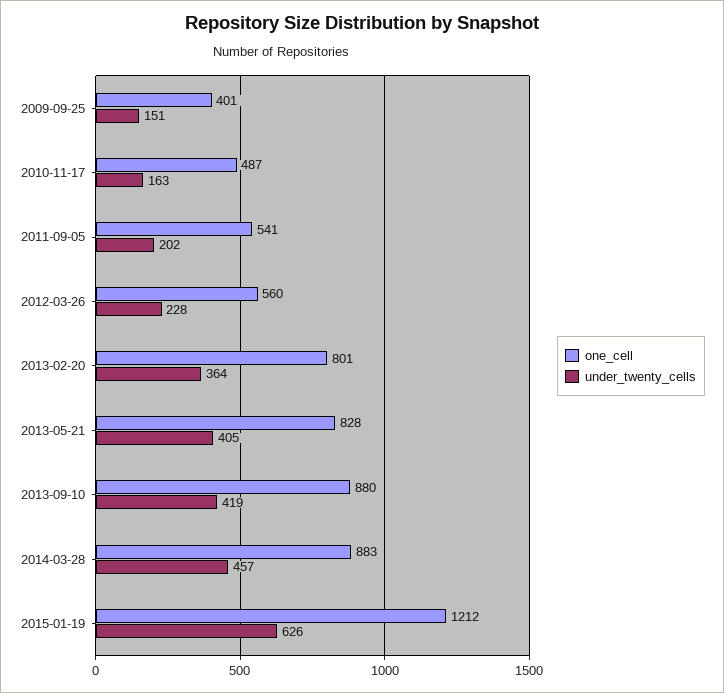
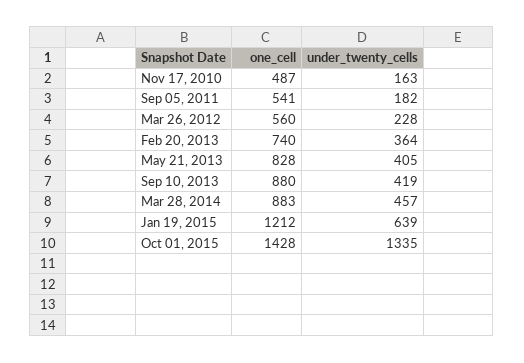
one_cell, 2009-09-25: 401 -> none
under_twenty_cells, 2009-09-25: 151 -> none
under_twenty_cells, 2011-09-05: 202 -> 182
one_cell, 2013-02-20: 801 -> 740
under_twenty_cells, 2015-01-19: 626 -> 639
one_cell, Oct 01, 2015: none -> 1428
under_twenty_cells, Oct 01, 2015: none -> 1335

